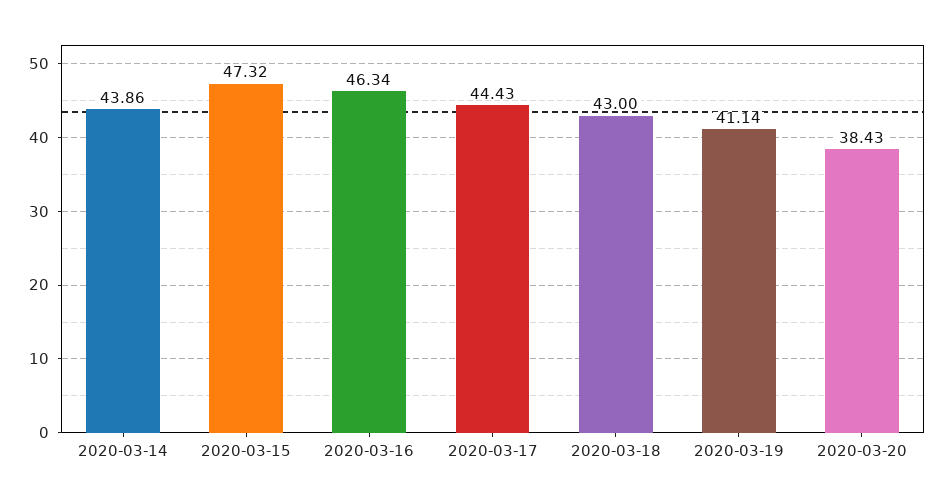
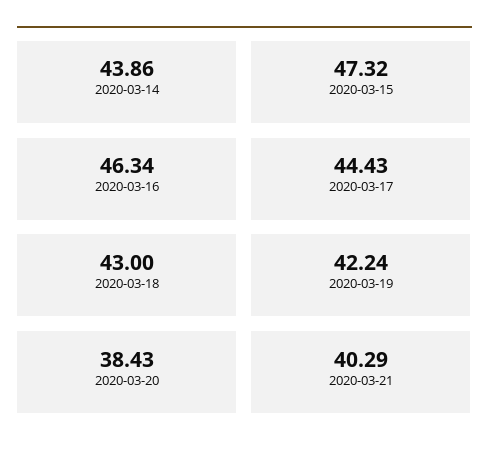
2020-03-19: 41.14 -> 42.24
2020-03-21: none -> 40.29

